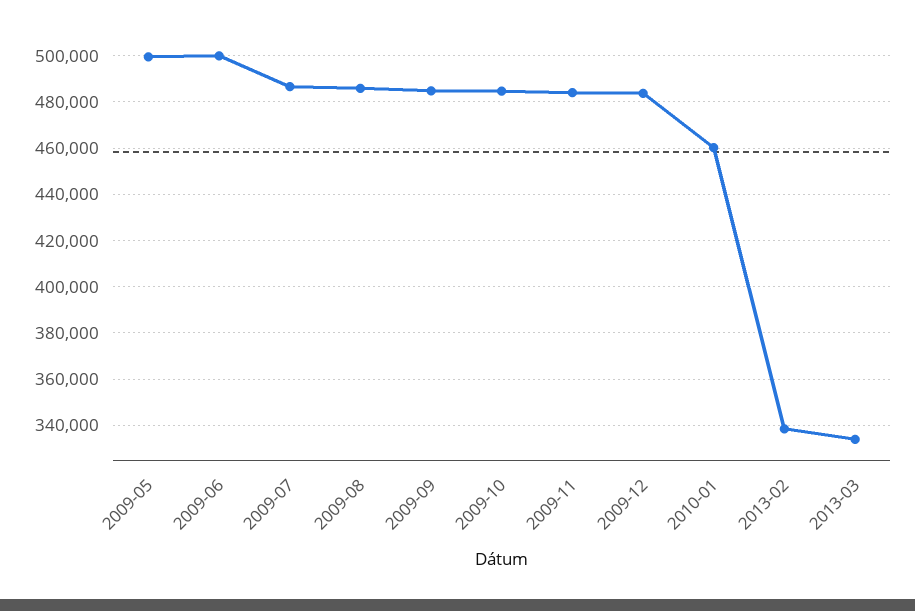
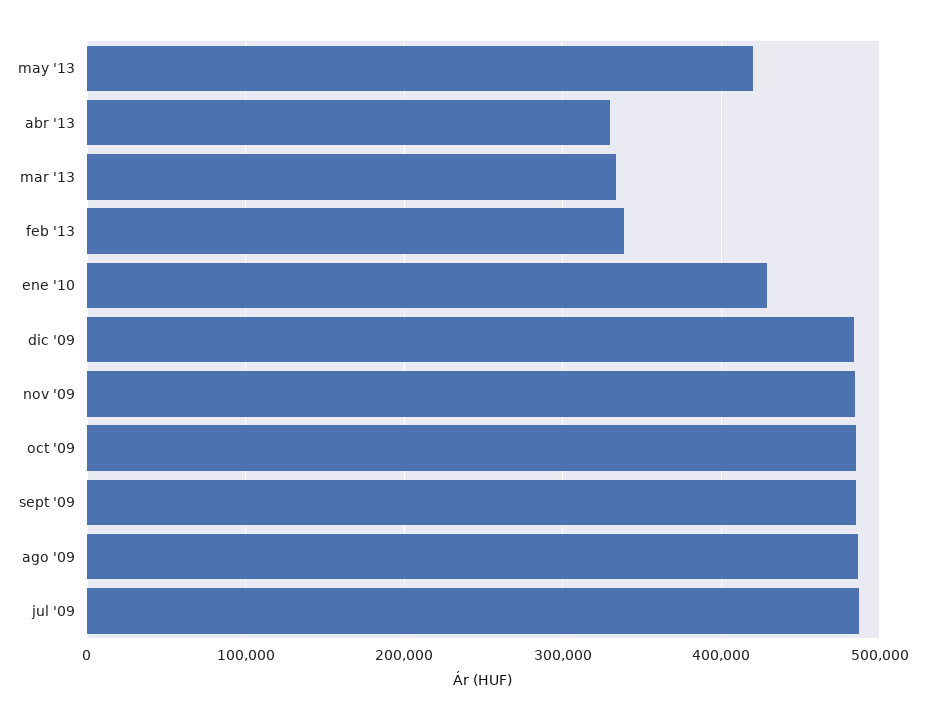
2009-05: 500000 -> none
2009-06: 500000 -> none
2010-01: 460000 -> 430000
may '13: none -> 420000
abr '13: none -> 330000

